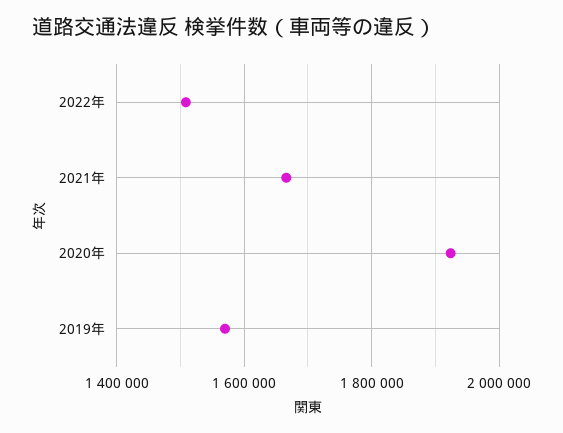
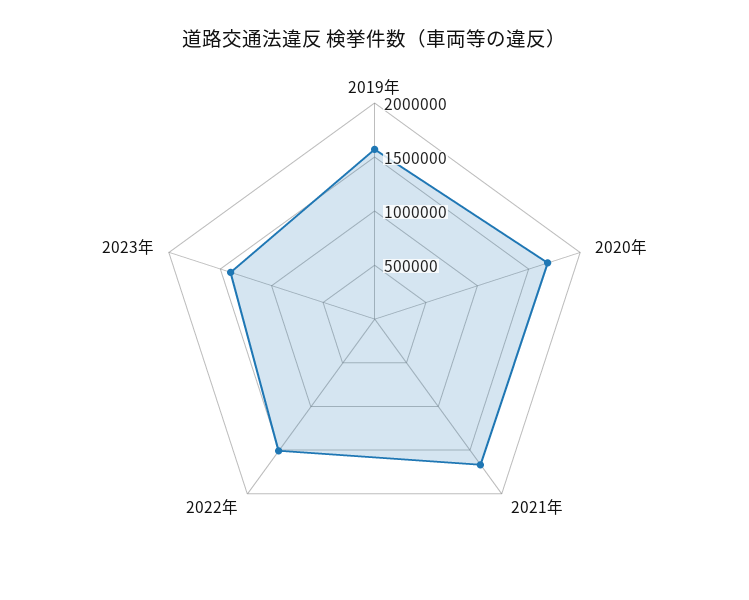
2020年: 1920000 -> 1700000
2023年: none -> 1400000

